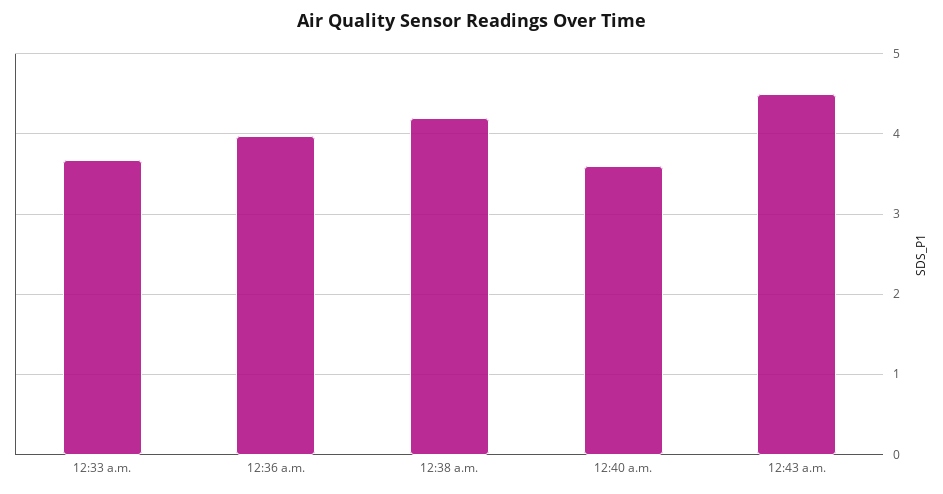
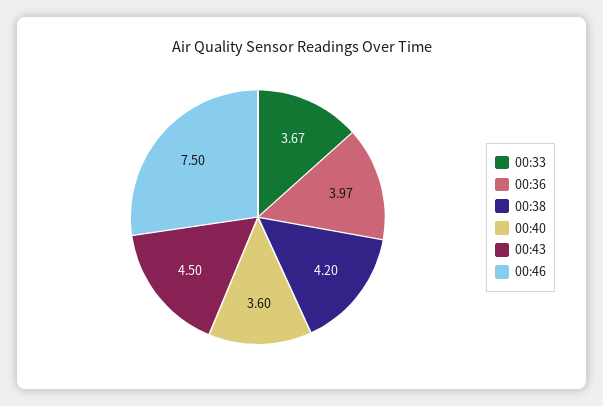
00:46: none -> 7.5

